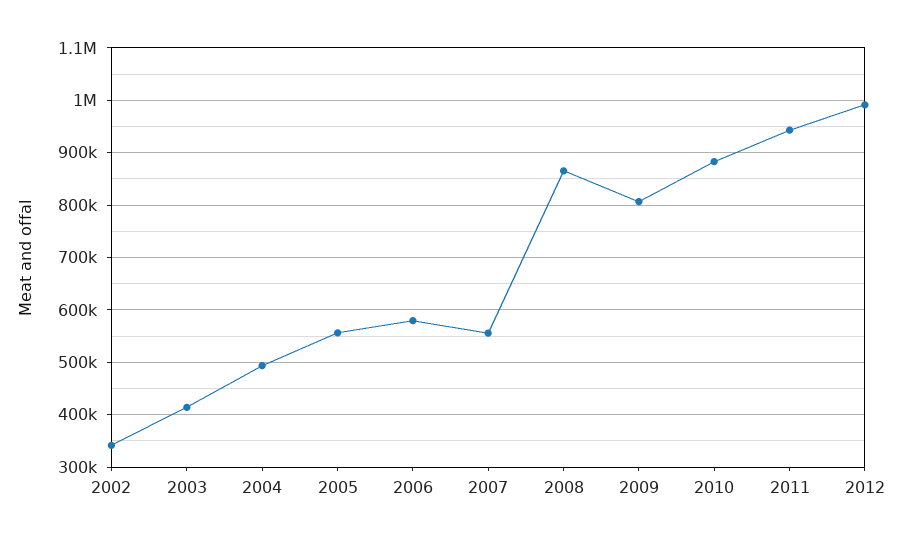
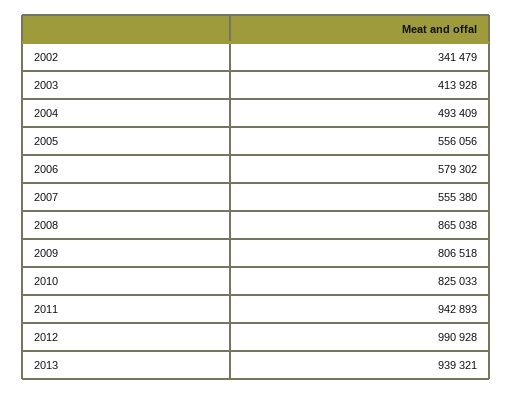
2010: 880000 -> 825033
2013: none -> 939321

